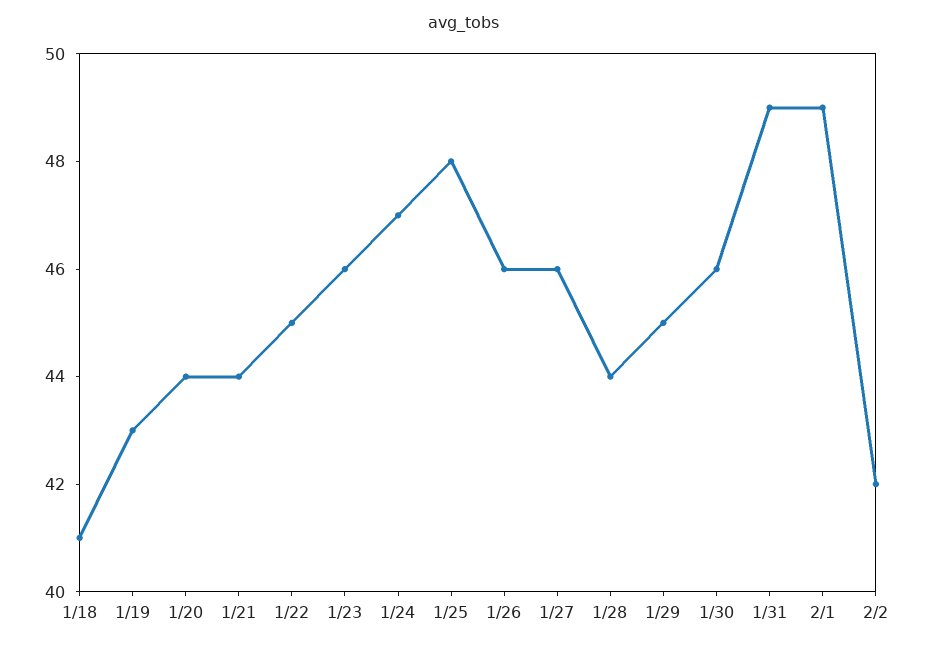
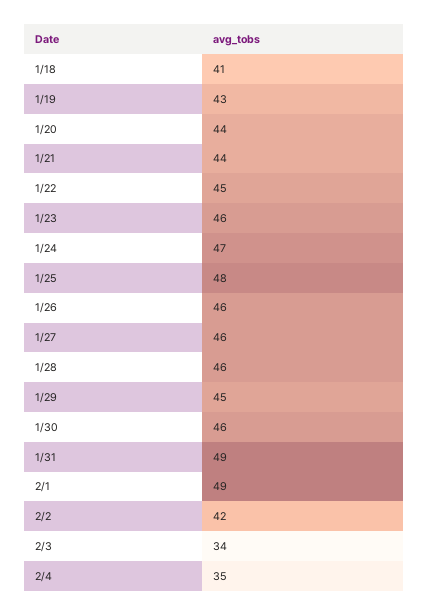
1/28: 44 -> 46
2/3: none -> 34
2/4: none -> 35

